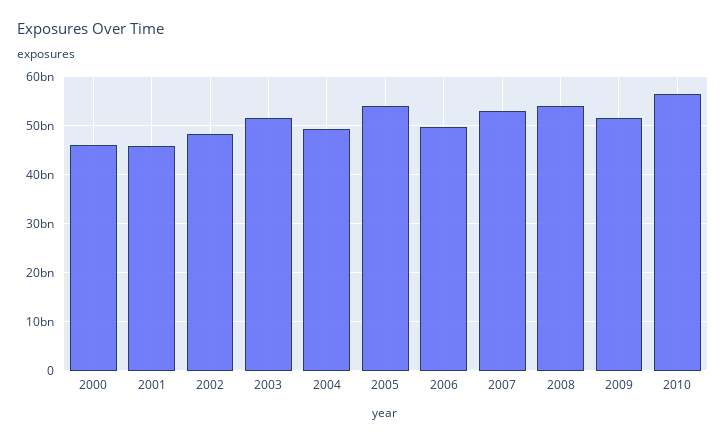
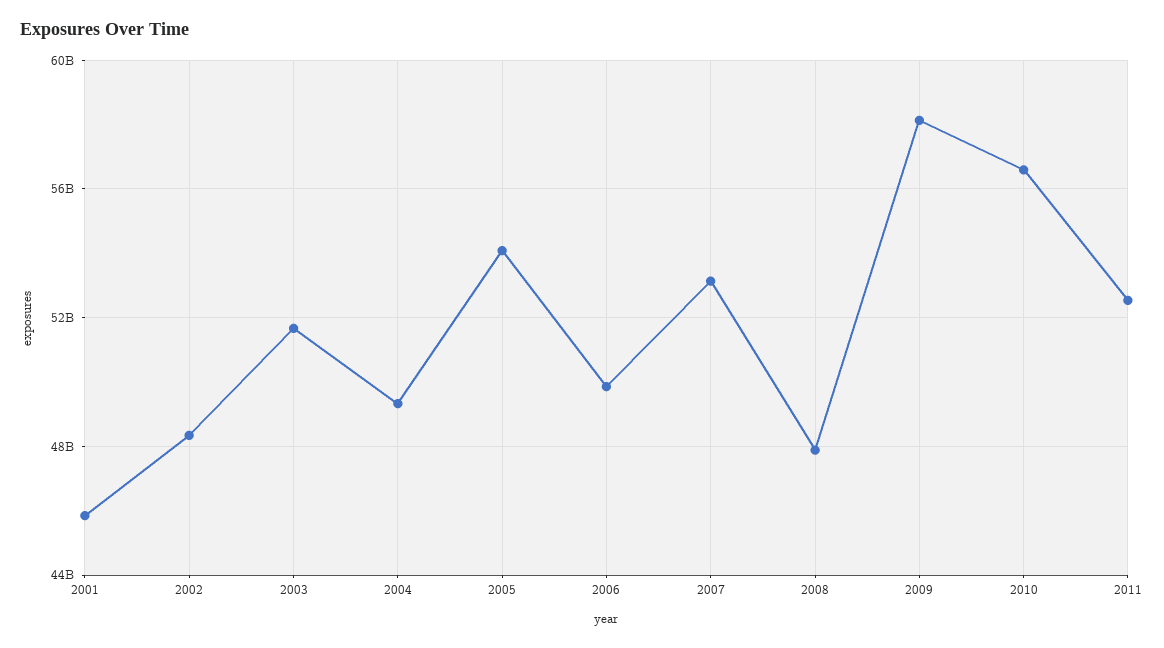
2000: 46000000000 -> none
2008: 54000000000 -> 48000000000
2009: 52000000000 -> 58000000000
2011: none -> 52500000000

